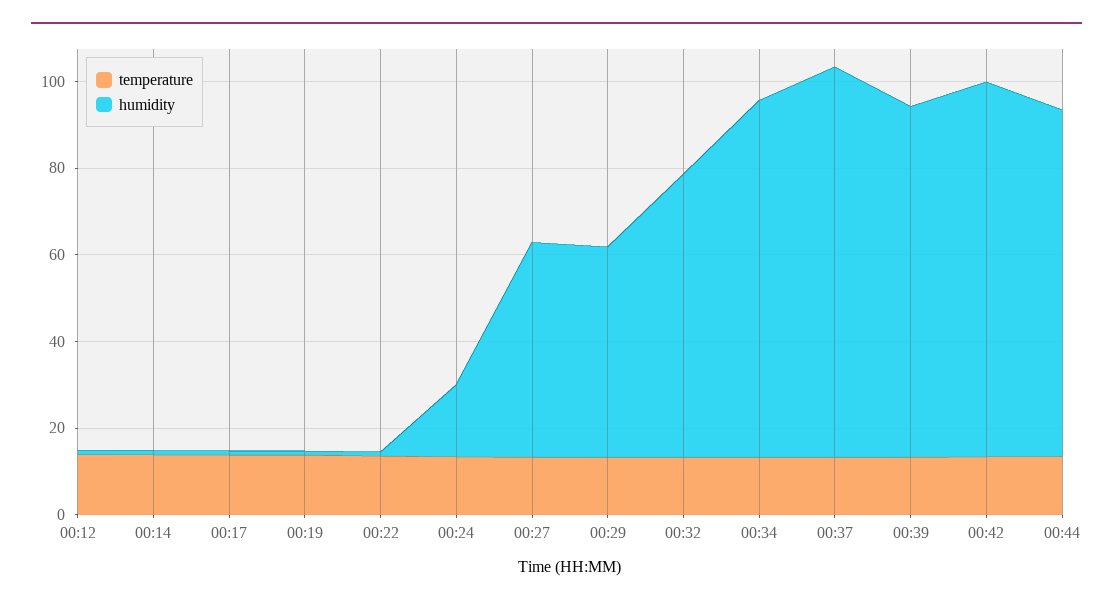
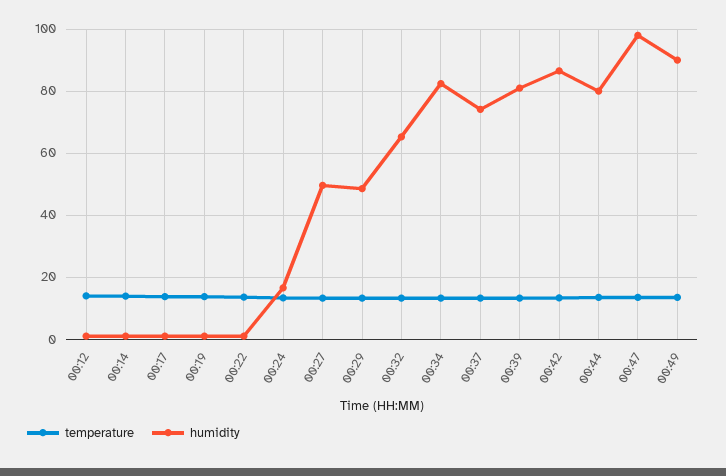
humidity, 00:37: 90 -> 74
temperature, 00:47: none -> 14
humidity, 00:47: none -> 98
temperature, 00:49: none -> 14
humidity, 00:49: none -> 90

